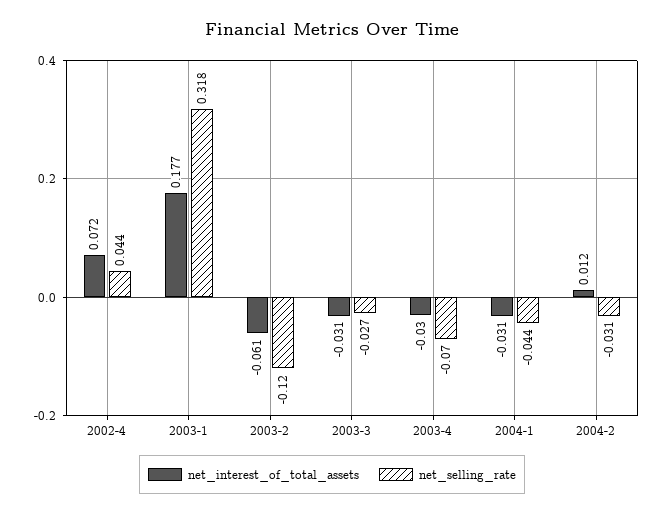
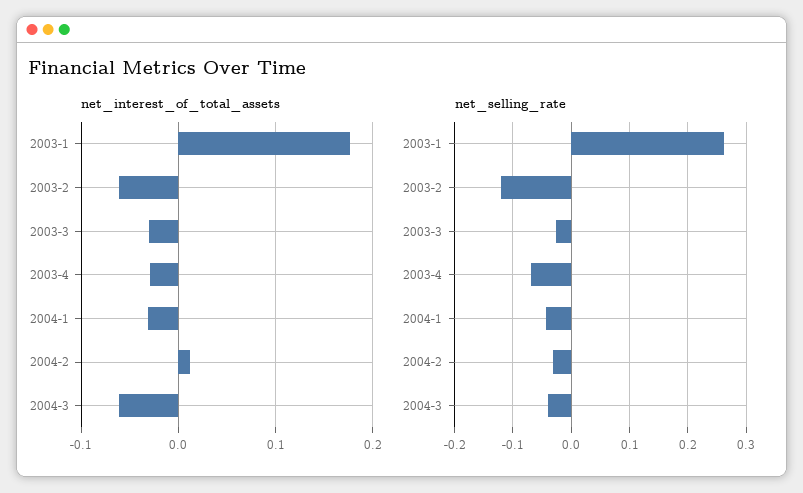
net_interest_of_total_assets, 2002-4: 0.072 -> none
net_selling_rate, 2002-4: 0.044 -> none
net_selling_rate, 2003-1: 0.318 -> 0.26
net_interest_of_total_assets, 2004-3: none -> -0.06
net_selling_rate, 2004-3: none -> -0.04

